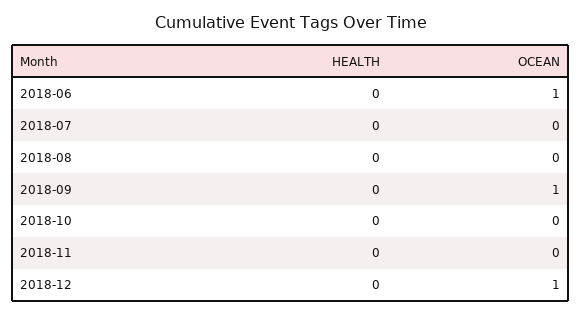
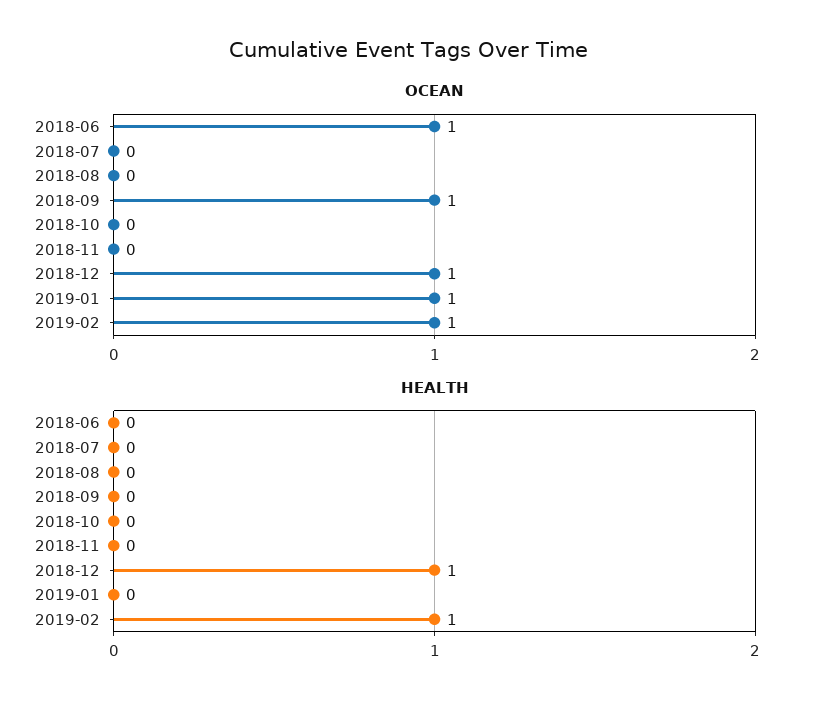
HEALTH, 2018-12: 0 -> 1
OCEAN, 2019-01: none -> 1
OCEAN, 2019-02: none -> 1
HEALTH, 2019-01: none -> 0
HEALTH, 2019-02: none -> 1

